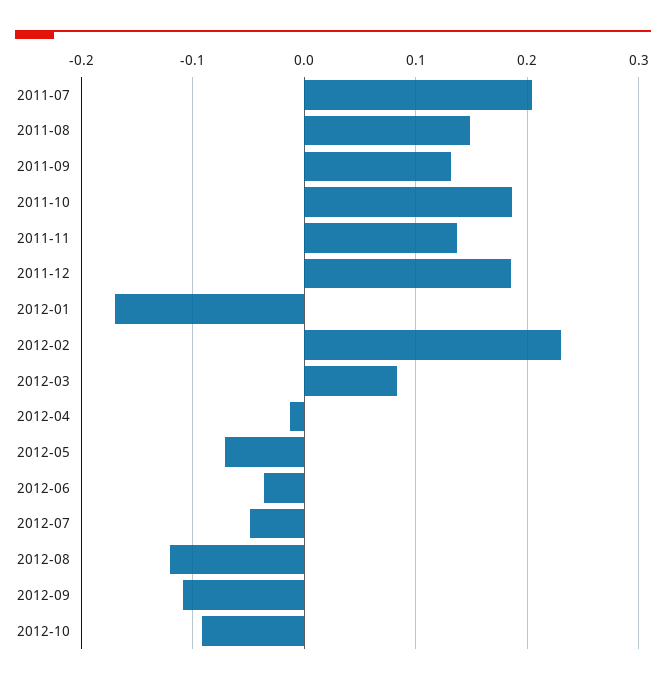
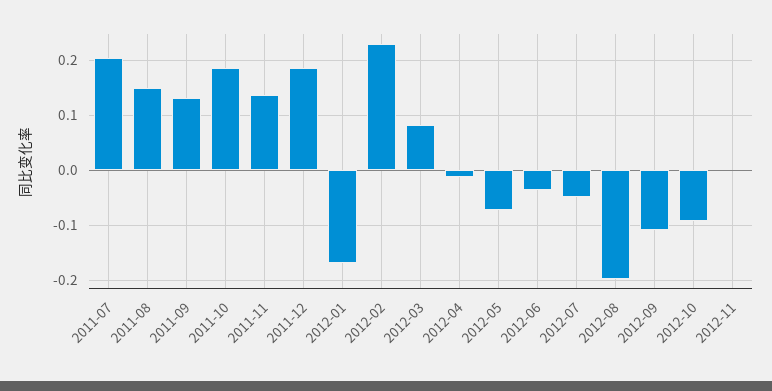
2012-08: -0.12 -> -0.2
2012-11: none -> 0

